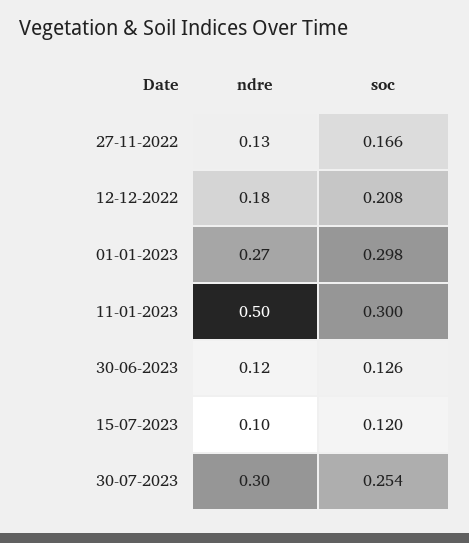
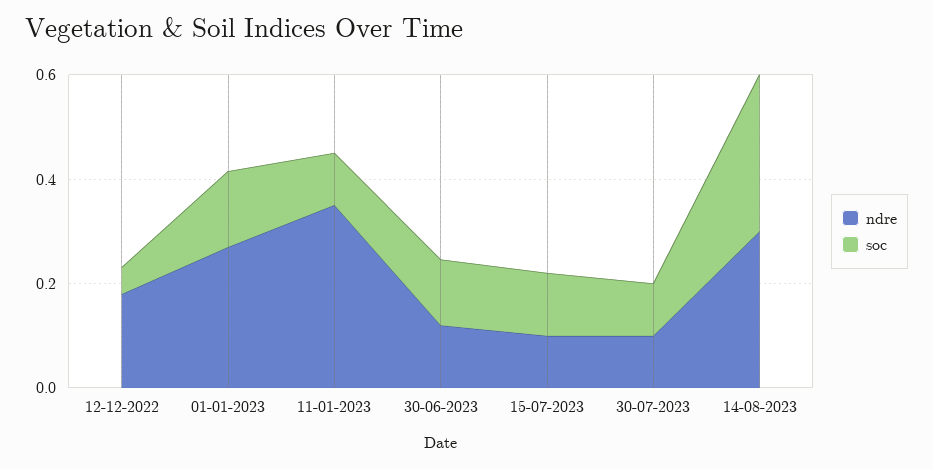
ndre, 27-11-2022: 0.13 -> none
soc, 27-11-2022: 0.166 -> none
soc, 12-12-2022: 0.208 -> 0.05
soc, 01-01-2023: 0.298 -> 0.15
ndre, 11-01-2023: 0.5 -> 0.35
soc, 11-01-2023: 0.3 -> 0.1
ndre, 30-07-2023: 0.3 -> 0.1
soc, 30-07-2023: 0.254 -> 0.1
ndre, 14-08-2023: none -> 0.3
soc, 14-08-2023: none -> 0.3

